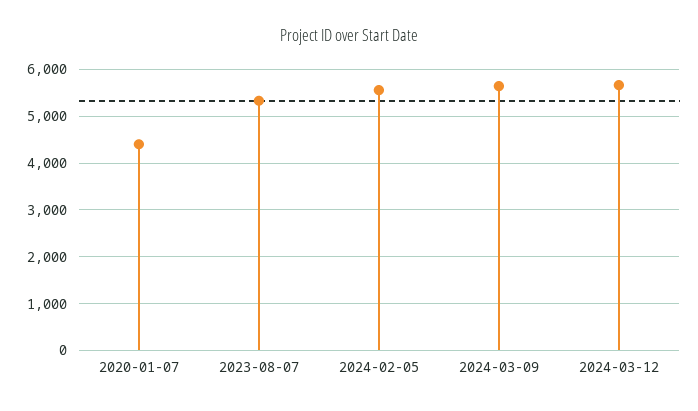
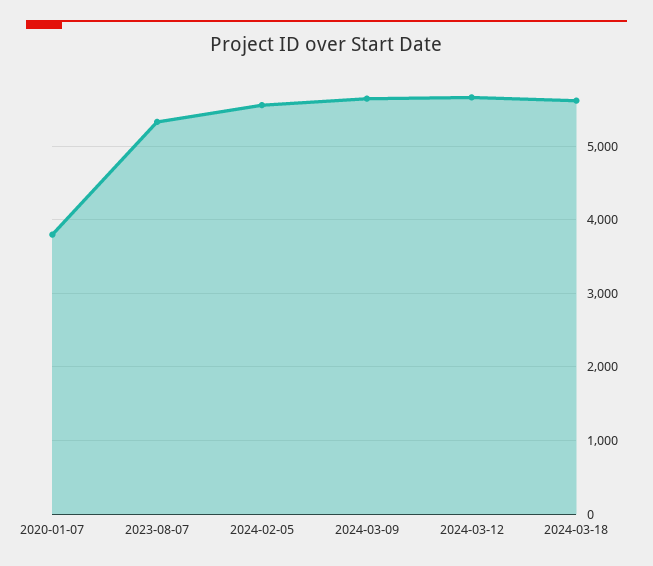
2020-01-07: 4400 -> 3800
2024-03-18: none -> 5600

